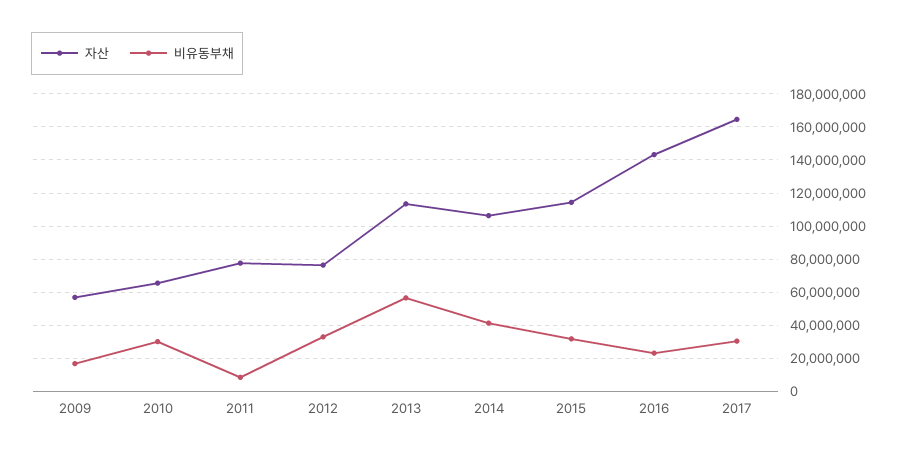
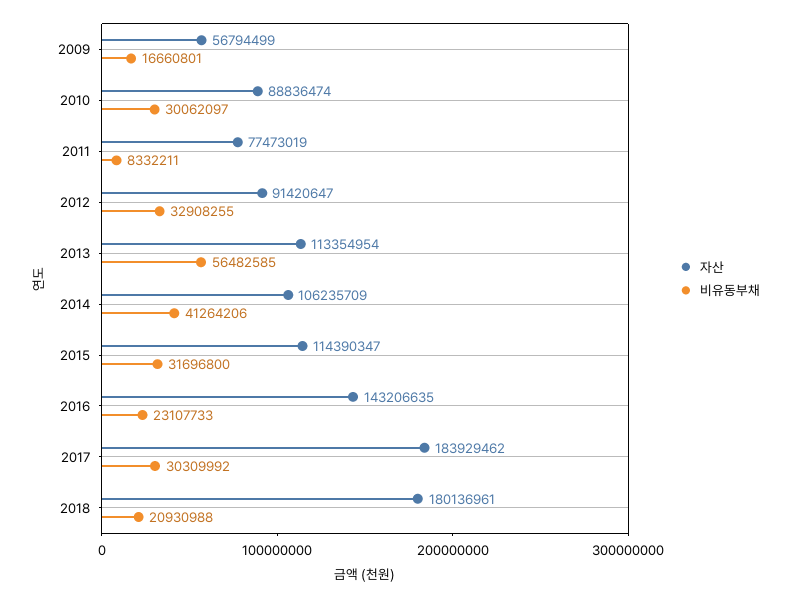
자산, 2010: 65000000 -> 88836474
자산, 2012: 75000000 -> 91420647
자산, 2017: 165000000 -> 183929462
자산, 2018: none -> 180136961
비유동부채, 2018: none -> 20930988

